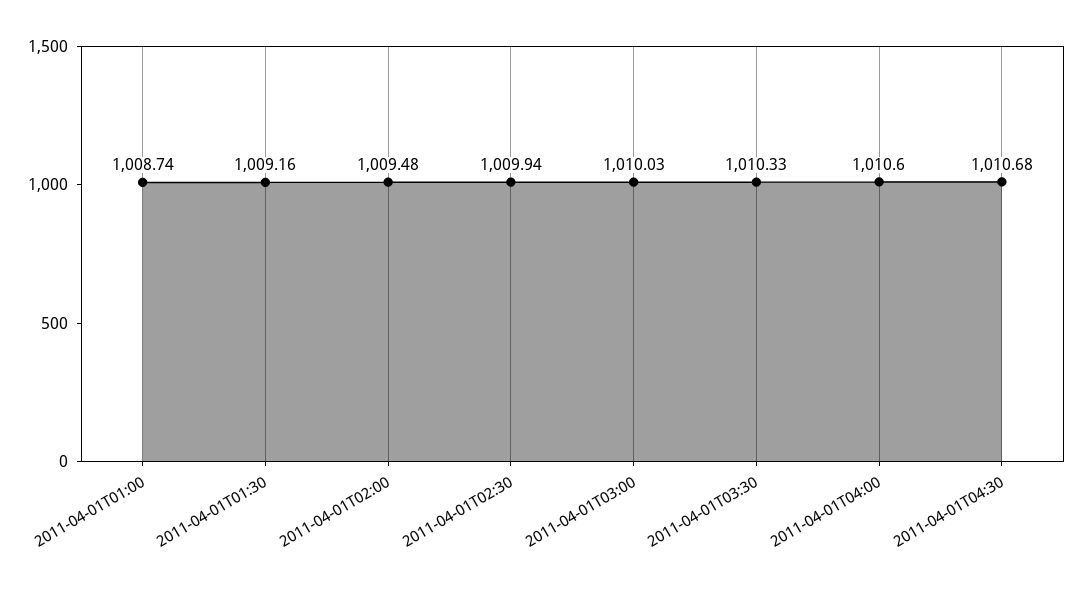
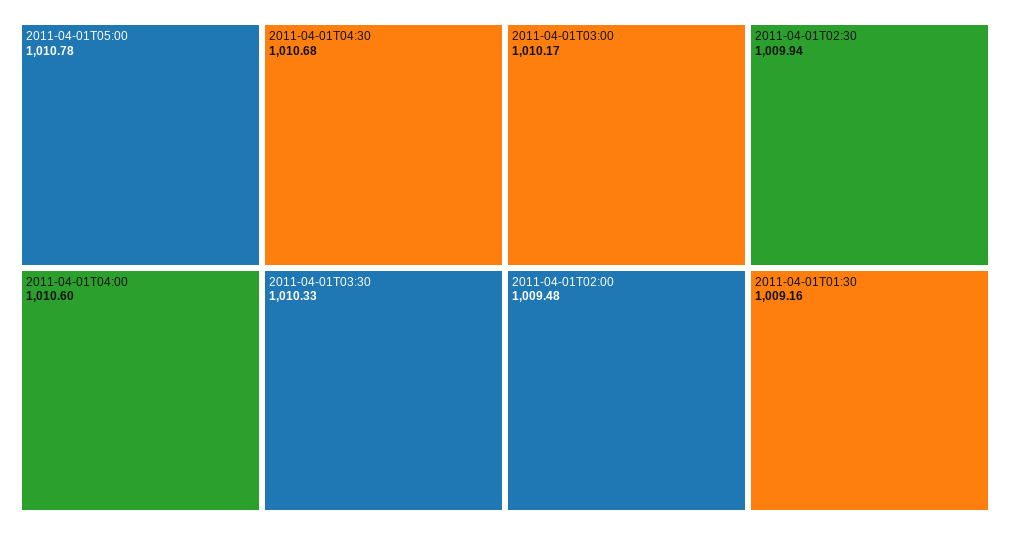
2011-04-01T01:00: 1008.74 -> none
2011-04-01T03:00: 1010.03 -> 1010.17
2011-04-01T05:00: none -> 1010.78

